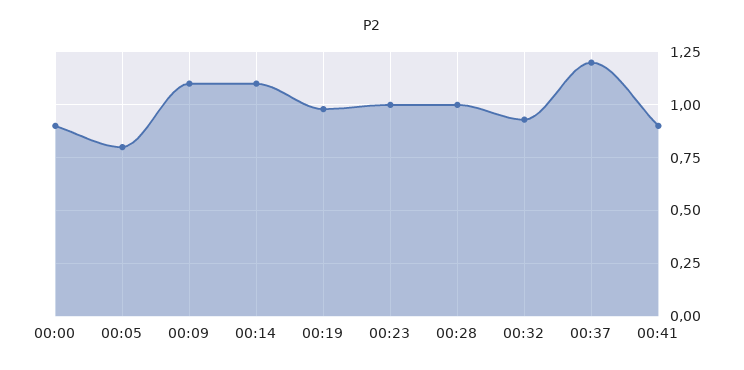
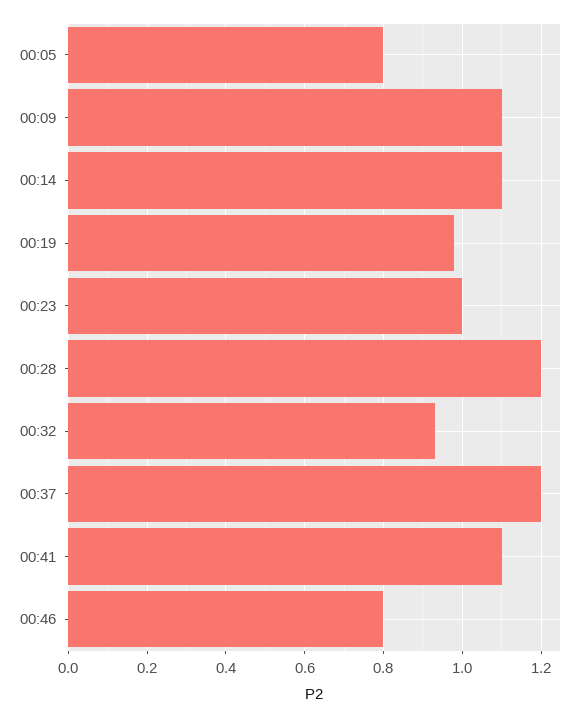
00:00: 0.9 -> none
00:28: 1 -> 1.2
00:41: 0.9 -> 1.1
00:46: none -> 0.8

